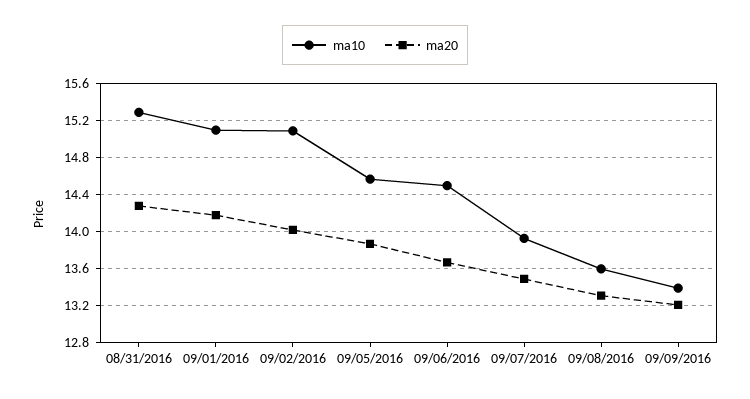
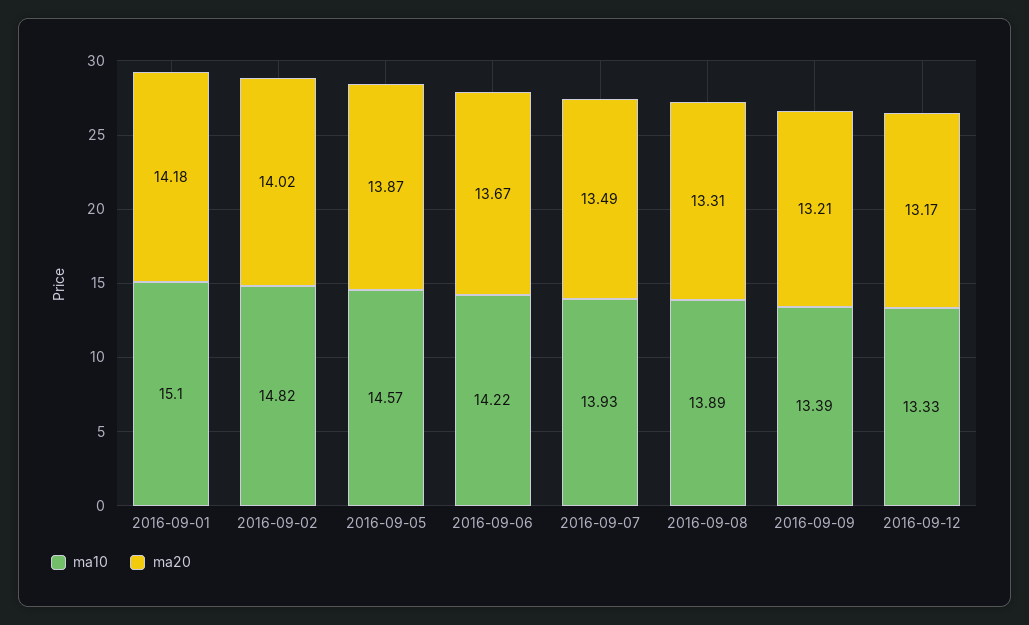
ma10, 08/31/2016: 15.3 -> none
ma20, 08/31/2016: 14.3 -> none
ma10, 09/02/2016: 15.1 -> 14.82
ma10, 09/06/2016: 14.5 -> 14.22
ma10, 09/08/2016: 13.6 -> 13.89
ma10, 2016-09-12: none -> 13.33
ma20, 2016-09-12: none -> 13.17

